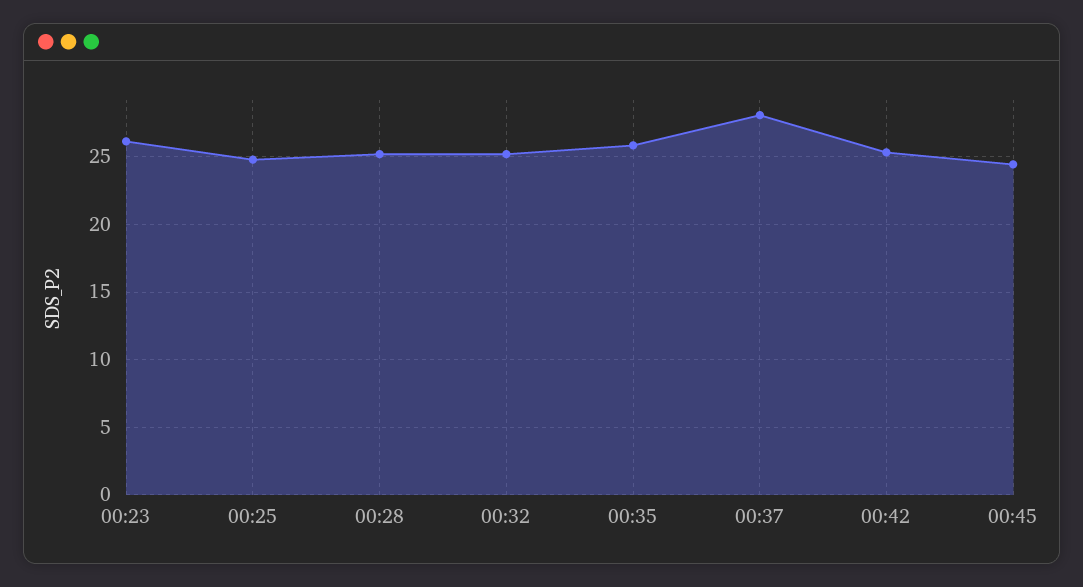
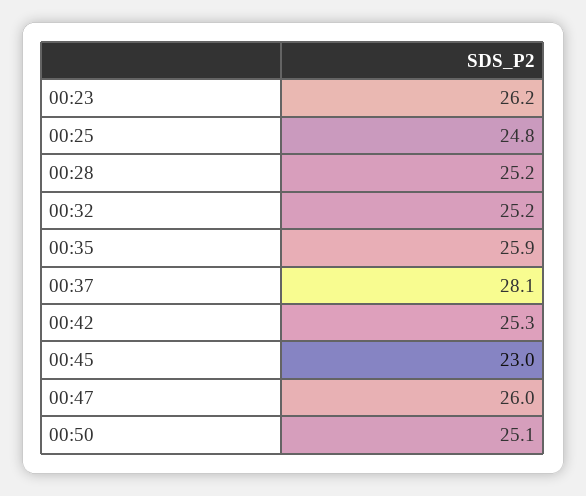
00:45: 24.5 -> 23
00:47: none -> 26
00:50: none -> 25.1

